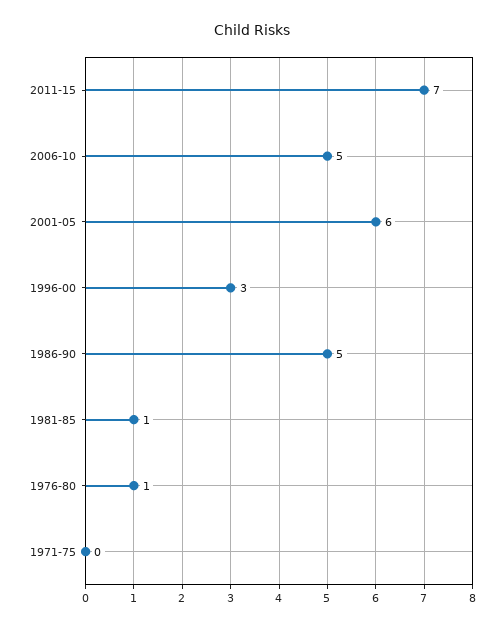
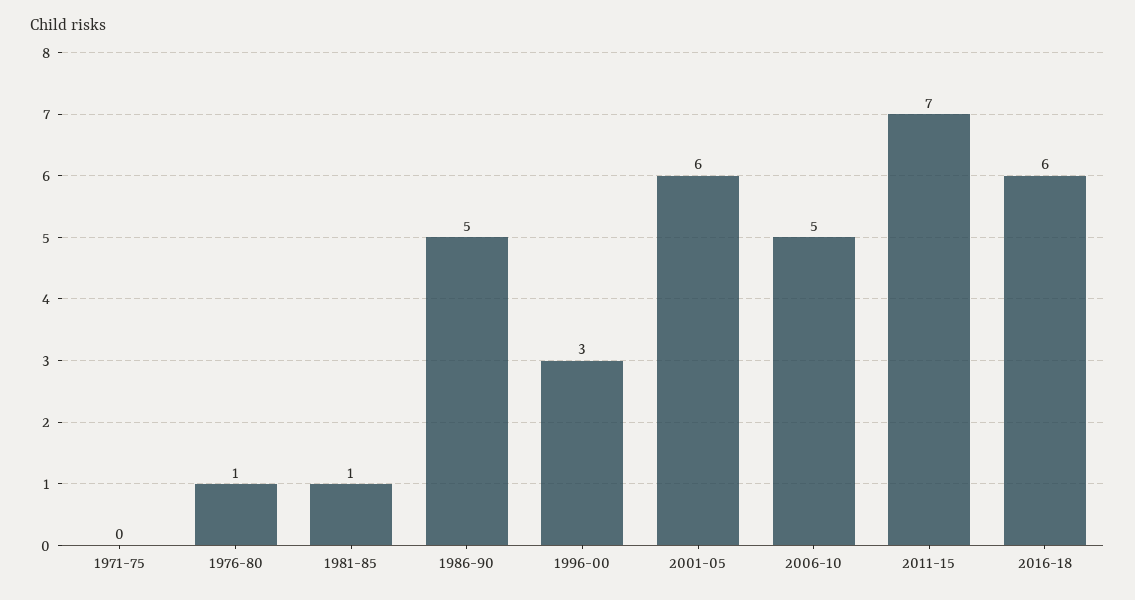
2016-18: none -> 6

